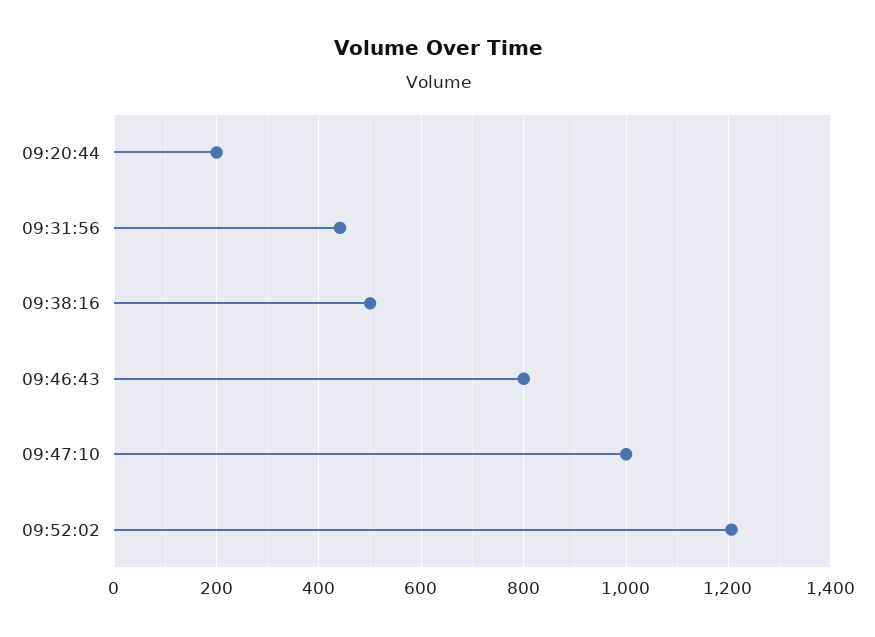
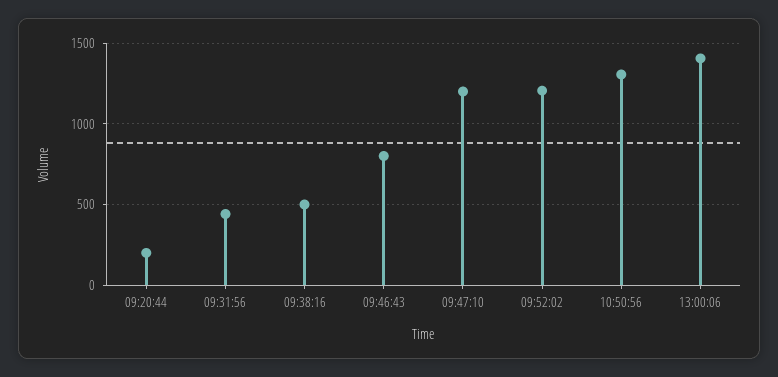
09:47:10: 1000 -> 1200
10:50:56: none -> 1300
13:00:06: none -> 1400

